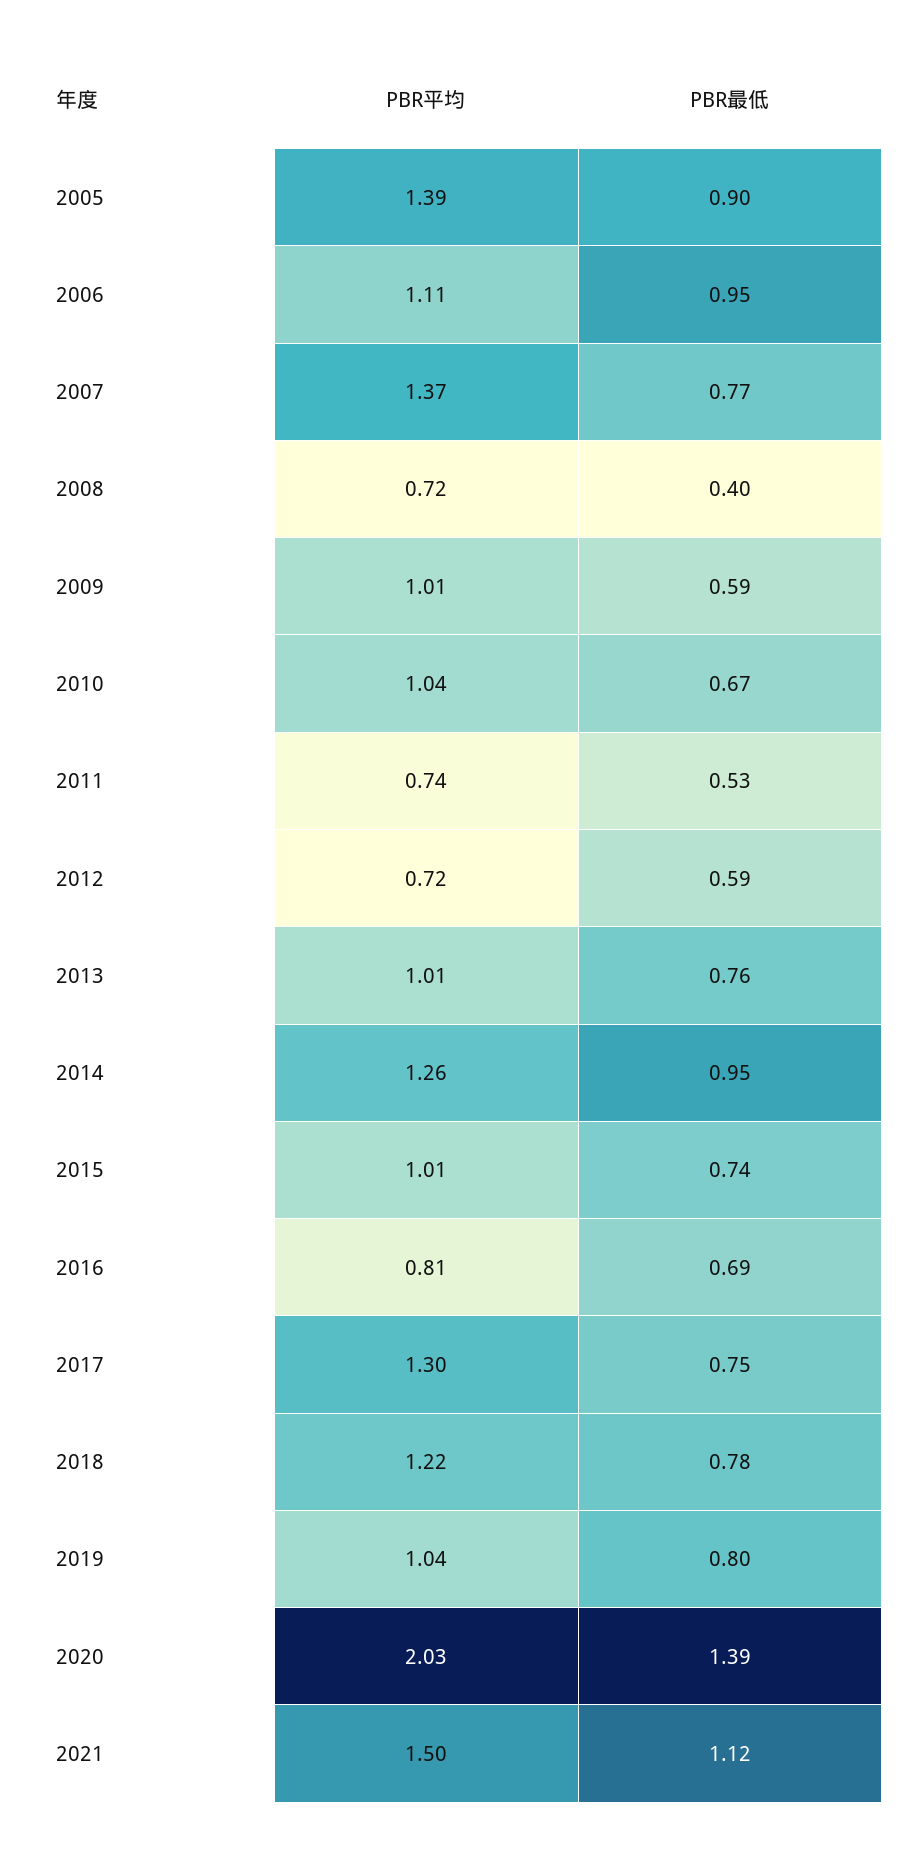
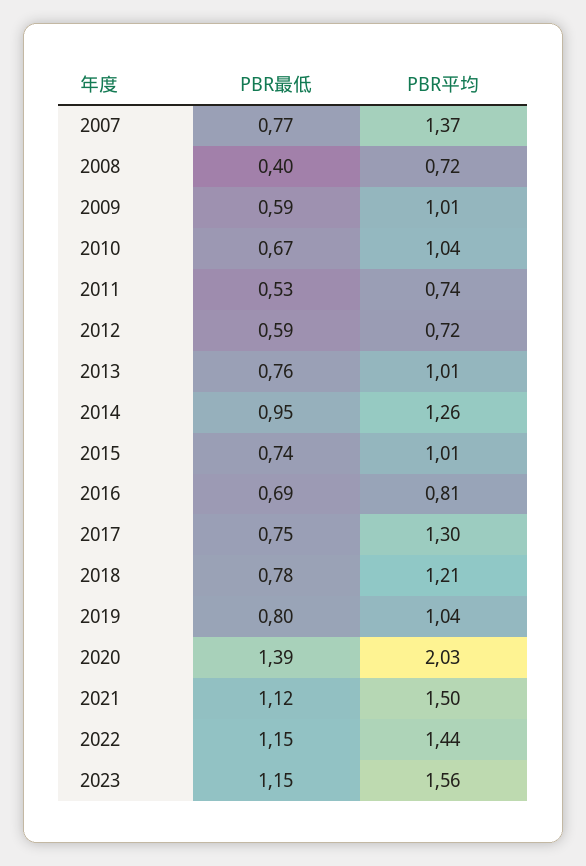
PBR平均, 2005: 1.39 -> none
PBR最低, 2005: 0.9 -> none
PBR平均, 2006: 1.11 -> none
PBR最低, 2006: 0.95 -> none
PBR平均, 2018: 1.22 -> 1.21
PBR最低, 2022: none -> 1.15
PBR平均, 2022: none -> 1.44
PBR最低, 2023: none -> 1.15
PBR平均, 2023: none -> 1.56

